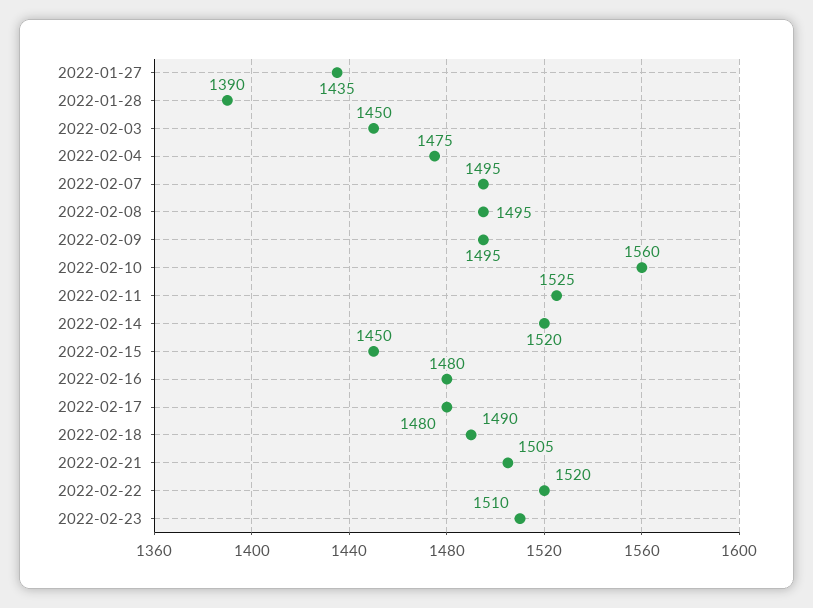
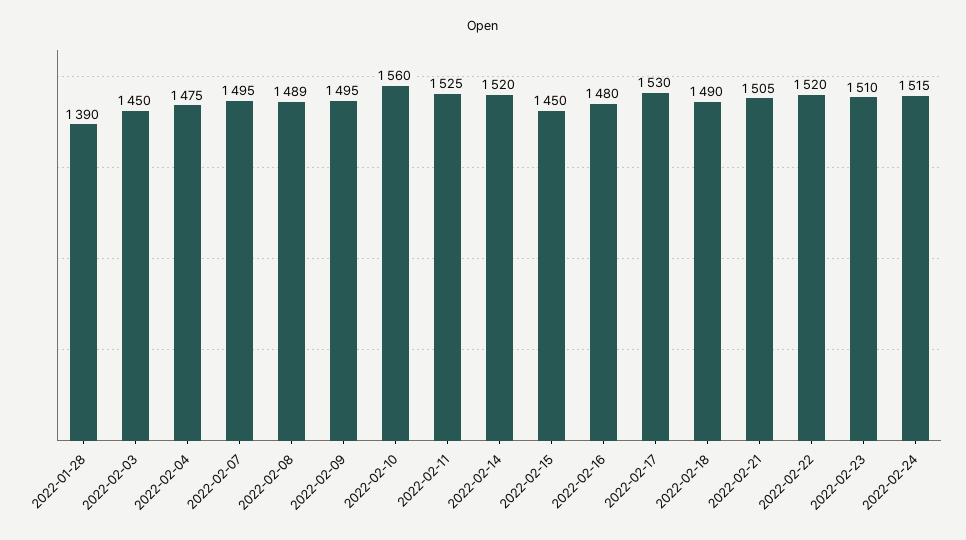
2022-01-27: 1435 -> none
2022-02-08: 1495 -> 1489
2022-02-17: 1480 -> 1530
2022-02-24: none -> 1515

